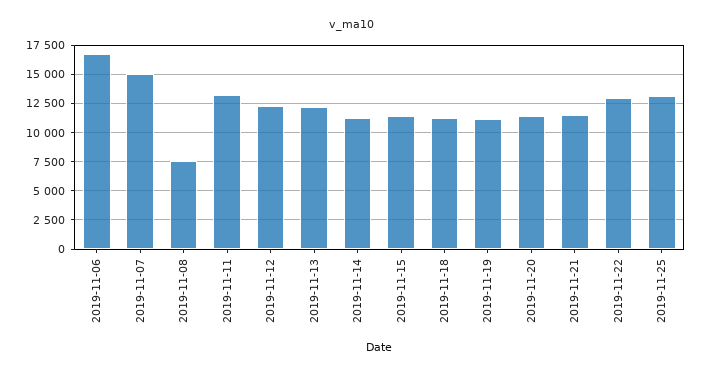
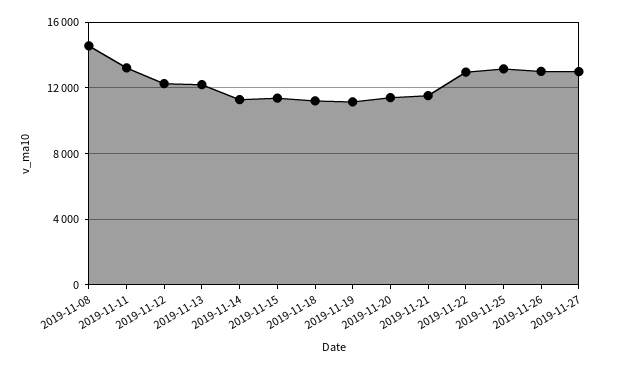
2019-11-06: 17500 -> none
2019-11-07: 15000 -> none
2019-11-08: 7500 -> 14500
2019-11-26: none -> 13000
2019-11-27: none -> 13000

